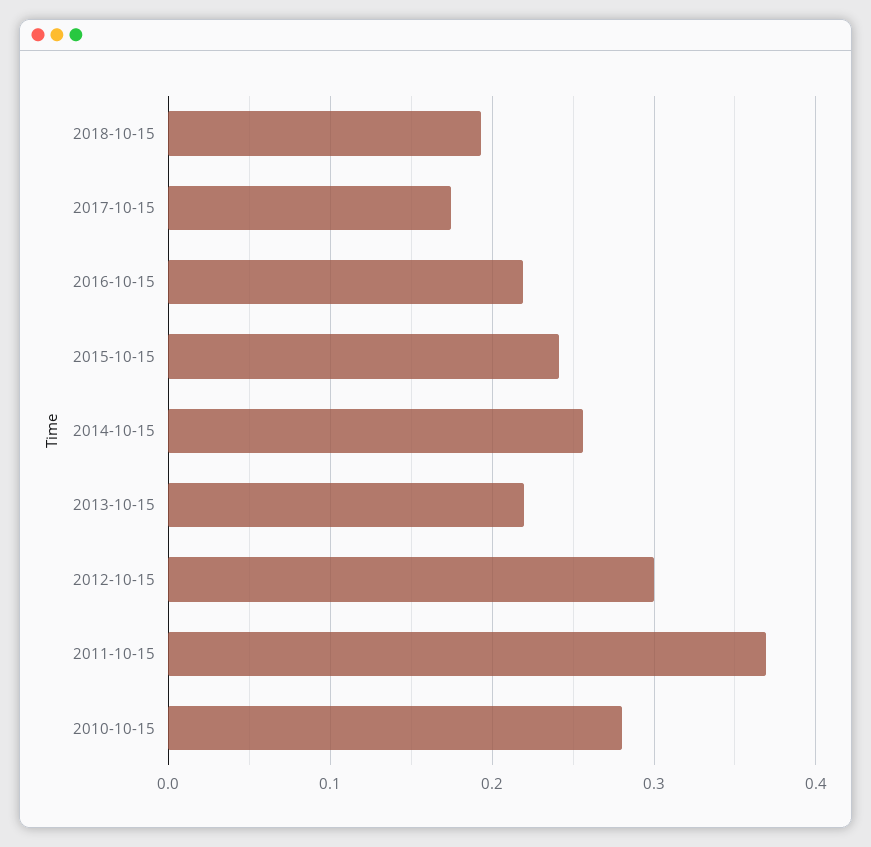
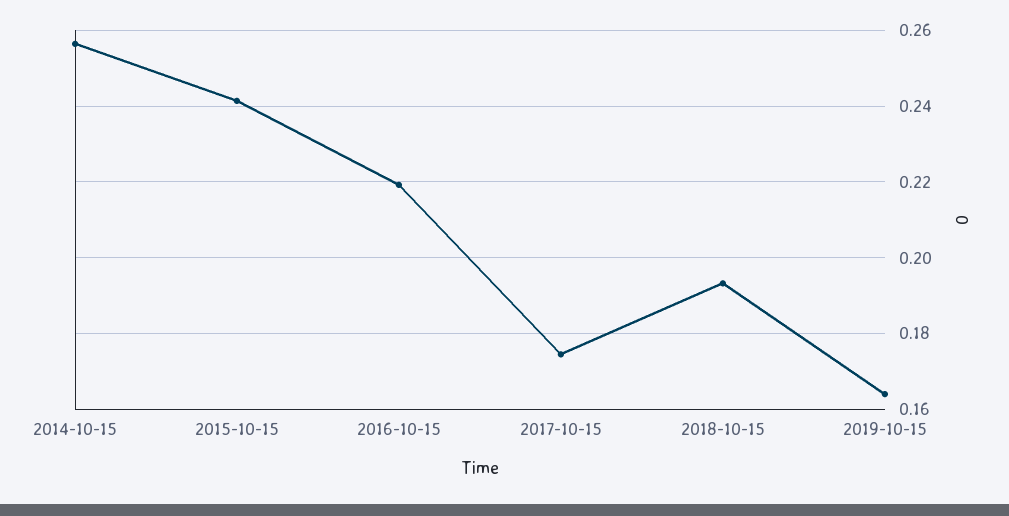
2013-10-15: 0.22 -> none
2012-10-15: 0.3 -> none
2011-10-15: 0.37 -> none
2010-10-15: 0.28 -> none
2019-10-15: none -> 0.164

